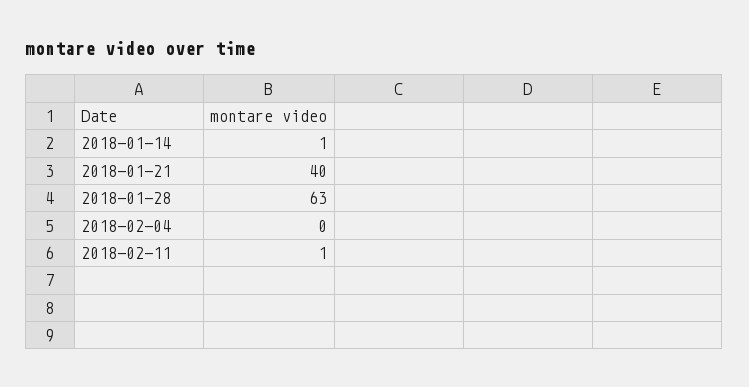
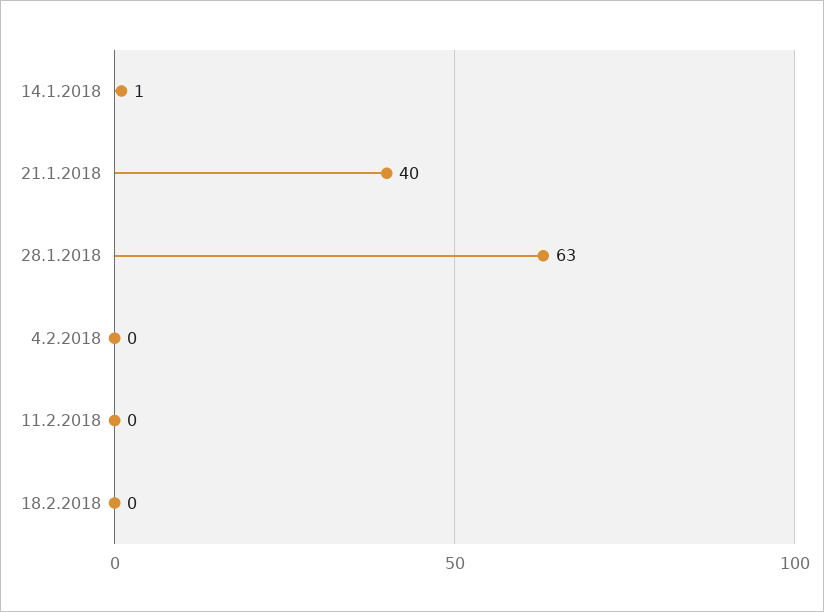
2018-02-11: 1 -> 0
18.2.2018: none -> 0

